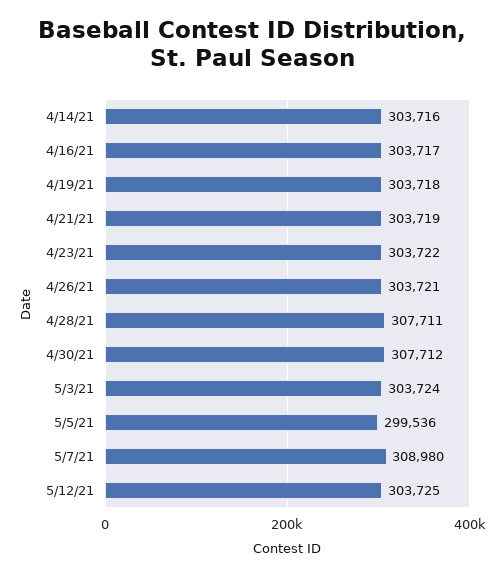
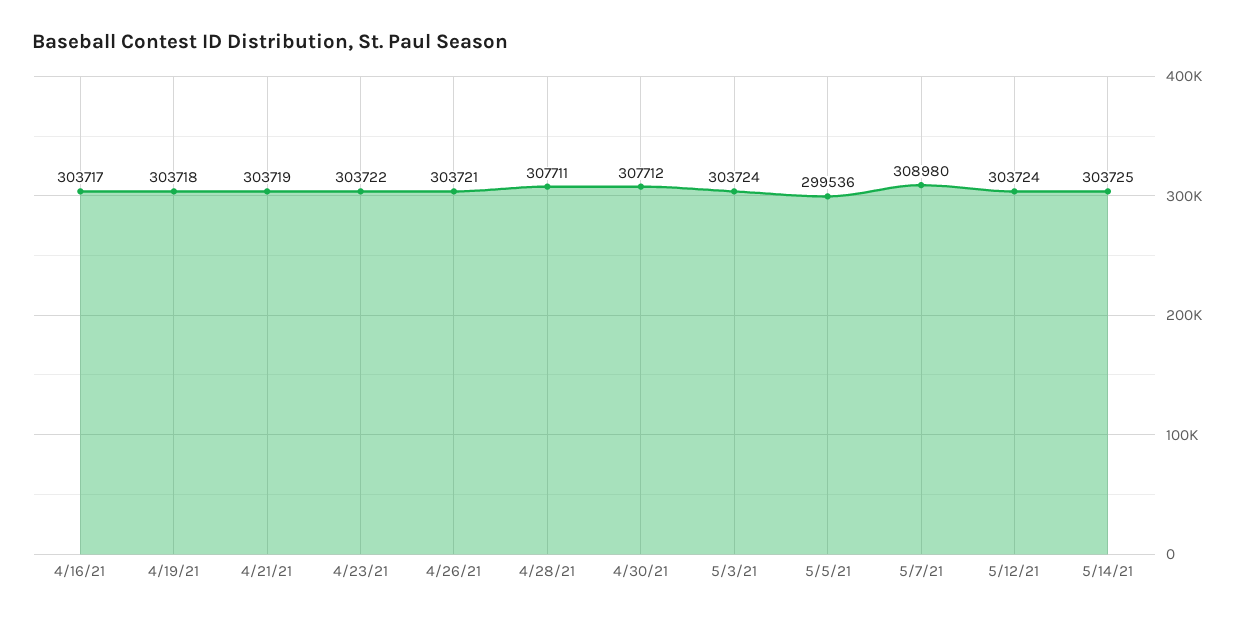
4/14/21: 303716 -> none
5/12/21: 303725 -> 303724
5/14/21: none -> 303725

